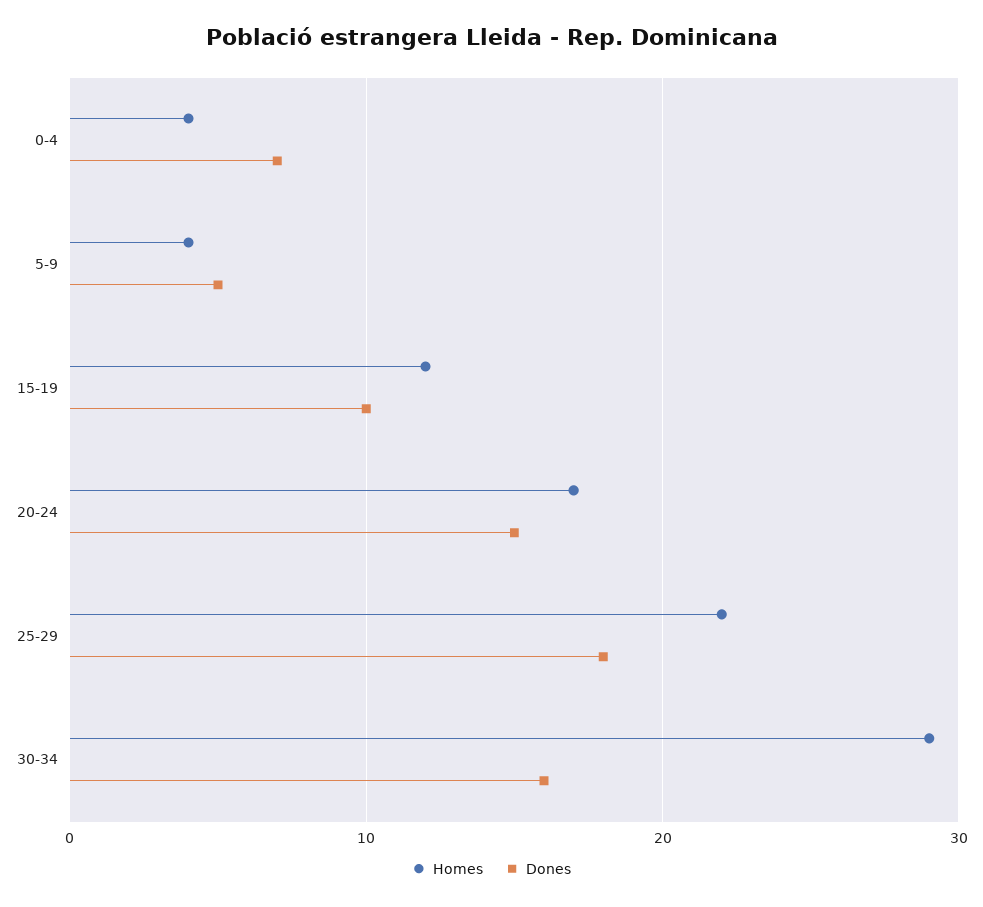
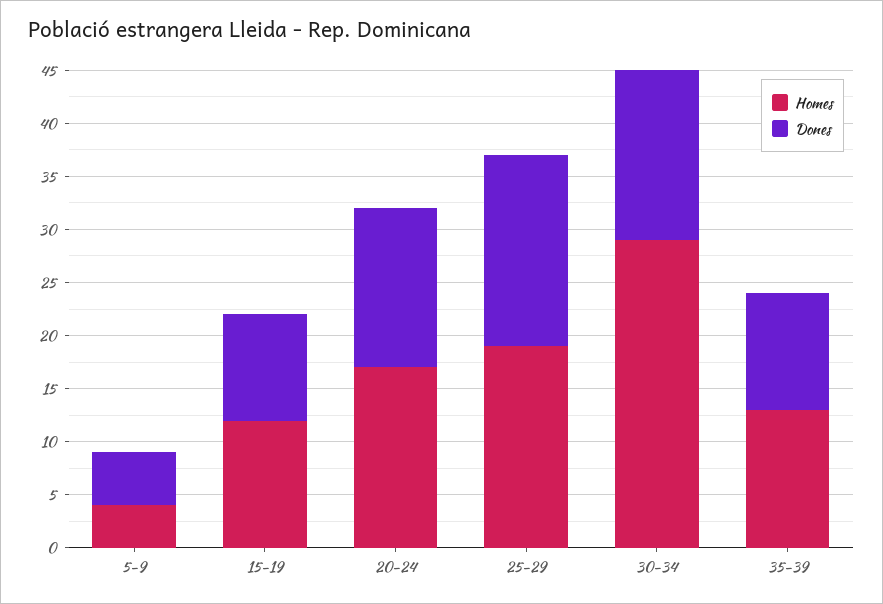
Homes, 0-4: 4 -> none
Dones, 0-4: 7 -> none
Homes, 25-29: 22 -> 19
Homes, 35-39: none -> 13
Dones, 35-39: none -> 11

